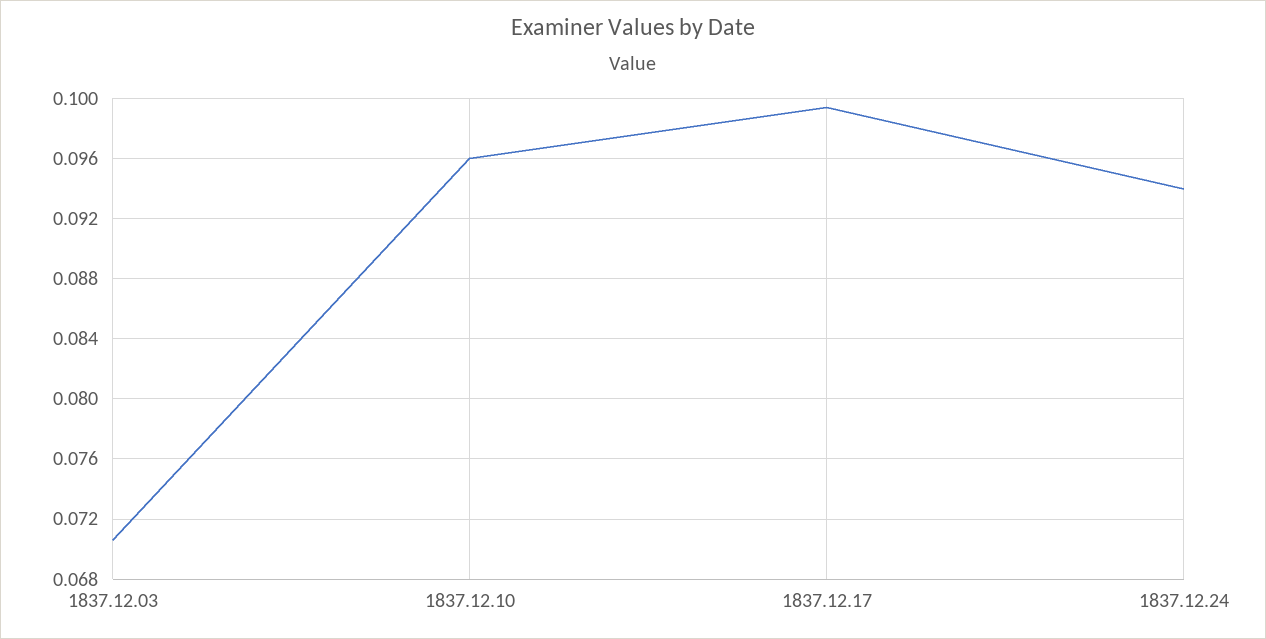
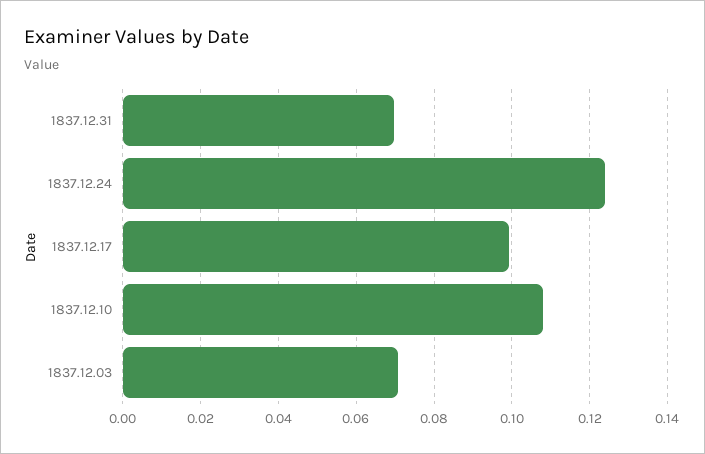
1837.12.10: 0.096 -> 0.108
1837.12.24: 0.094 -> 0.124
1837.12.31: none -> 0.07

